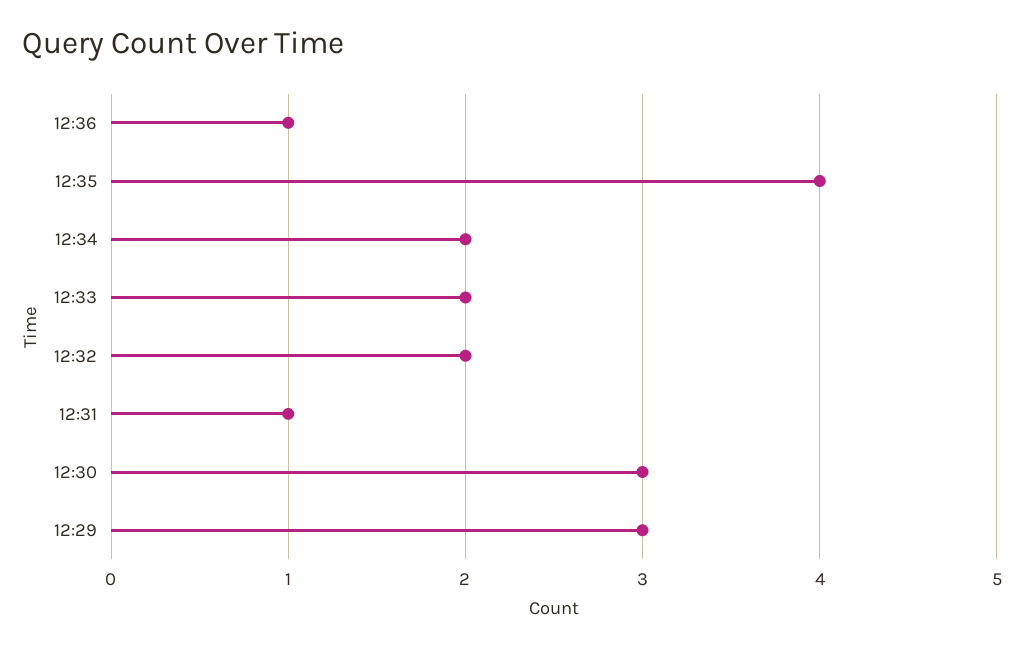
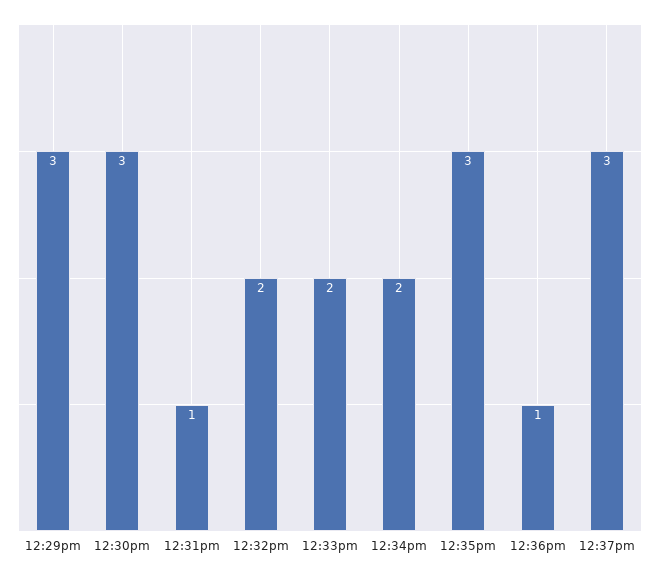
12:35: 4 -> 3
12:37pm: none -> 3

